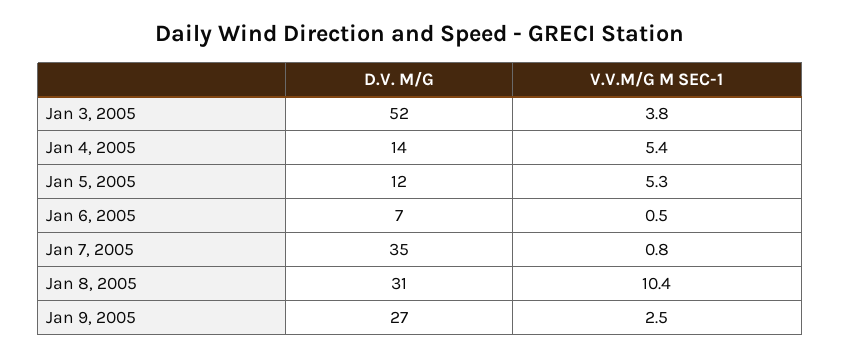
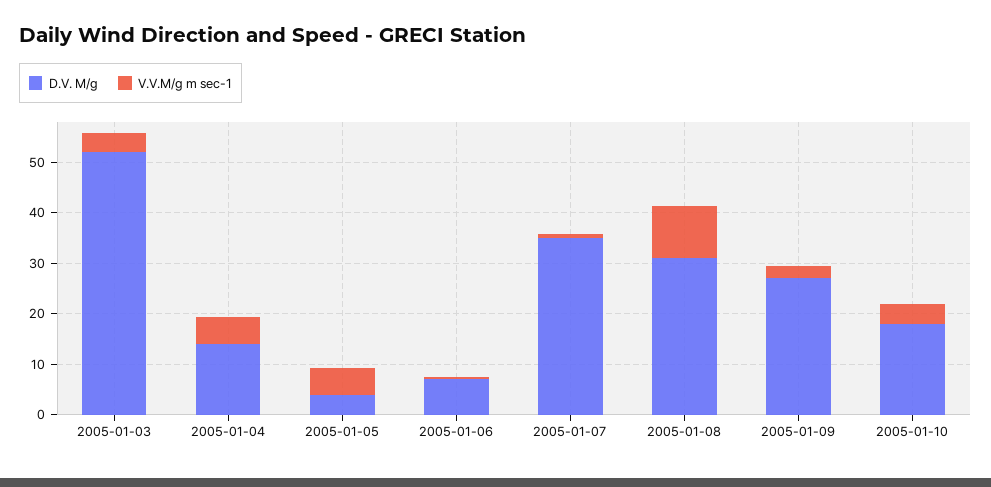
D.V. M/G, Jan 5, 2005: 12 -> 4
D.V. M/G, 2005-01-10: none -> 18
V.V.M/G M SEC-1, 2005-01-10: none -> 4

